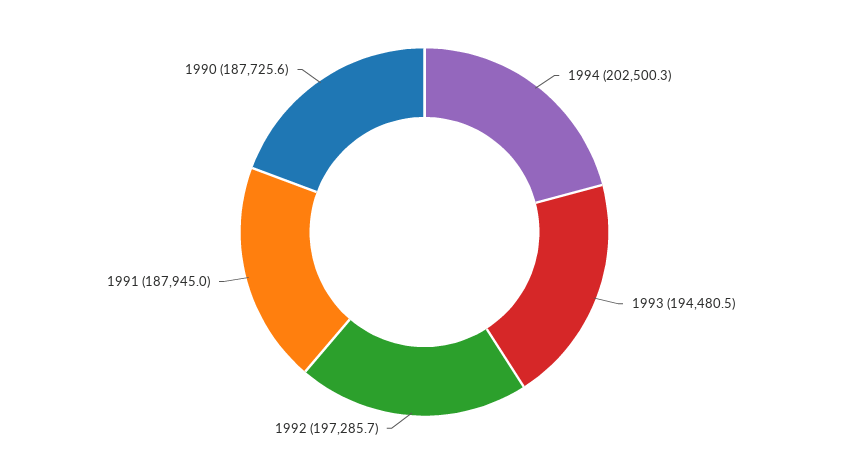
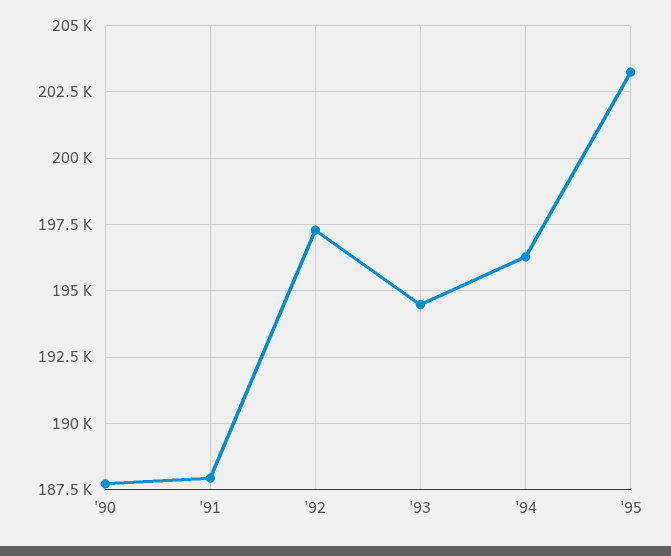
1994: 202500.3 -> 196250
'95: none -> 203250

